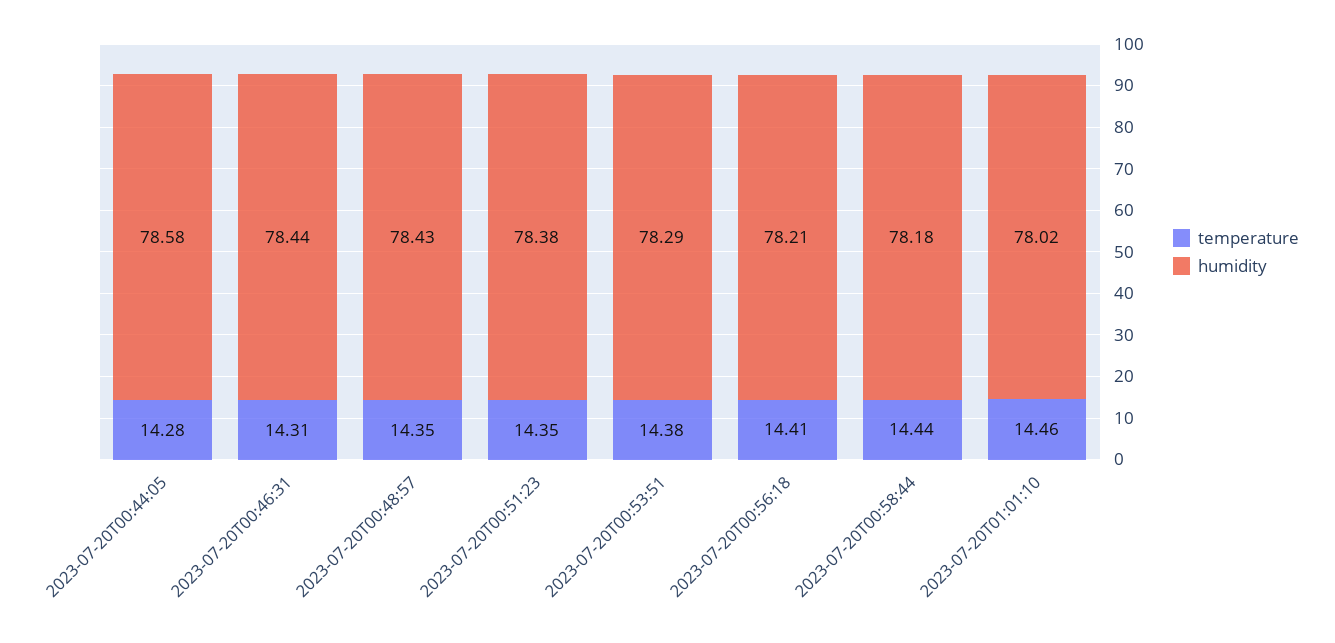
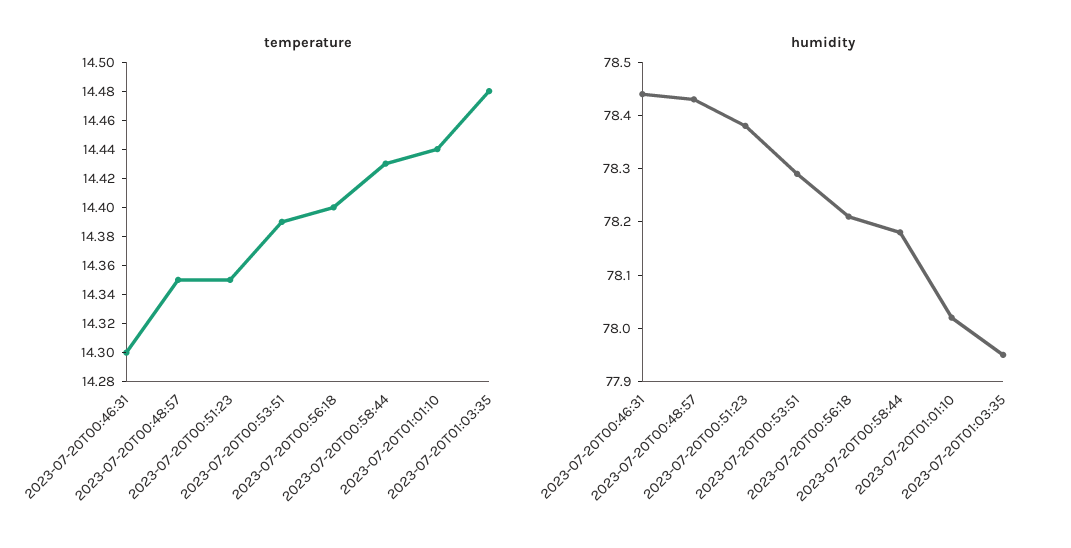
temperature, 2023-07-20T00:44:05: 14.28 -> none
humidity, 2023-07-20T00:44:05: 78.58 -> none
temperature, 2023-07-20T00:46:31: 14.31 -> 14.3
temperature, 2023-07-20T00:53:51: 14.38 -> 14.39
temperature, 2023-07-20T00:56:18: 14.41 -> 14.4
temperature, 2023-07-20T00:58:44: 14.44 -> 14.43
temperature, 2023-07-20T01:01:10: 14.46 -> 14.44
temperature, 2023-07-20T01:03:35: none -> 14.48
humidity, 2023-07-20T01:03:35: none -> 77.95

